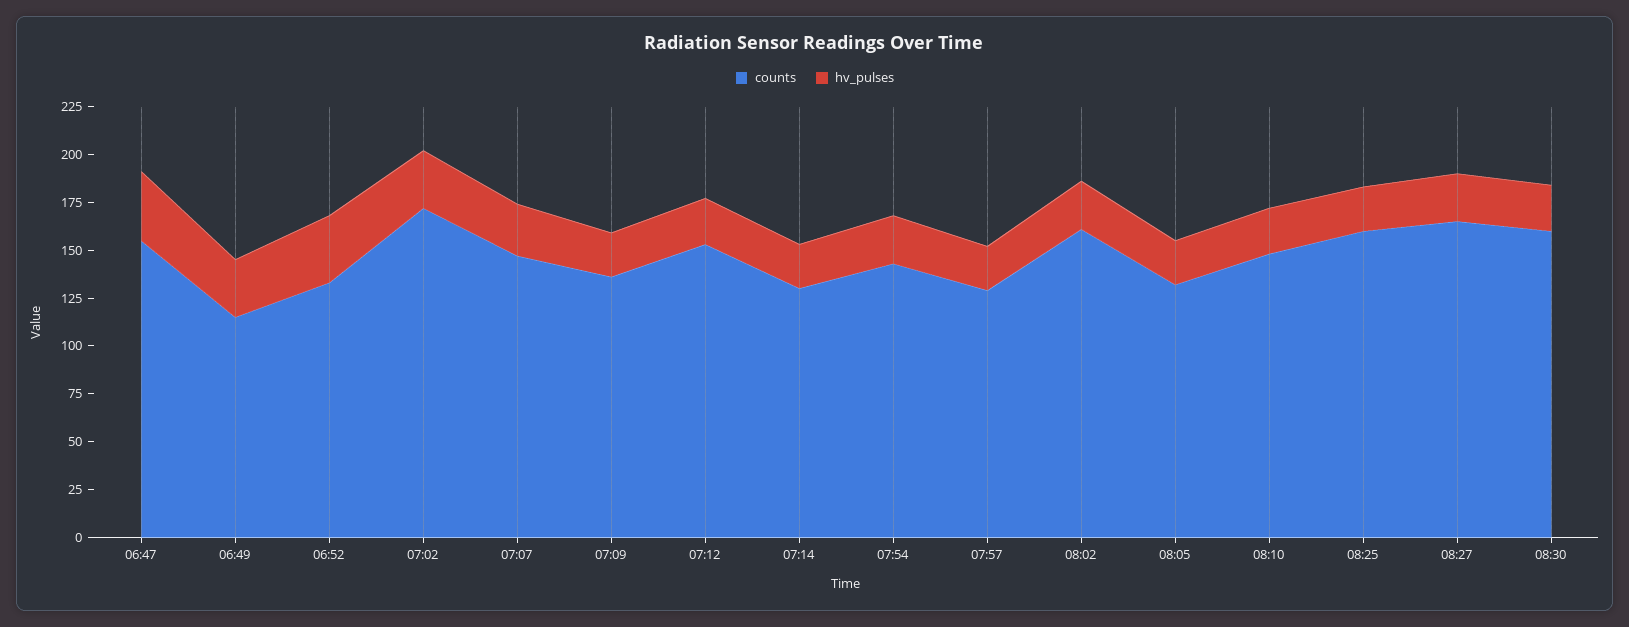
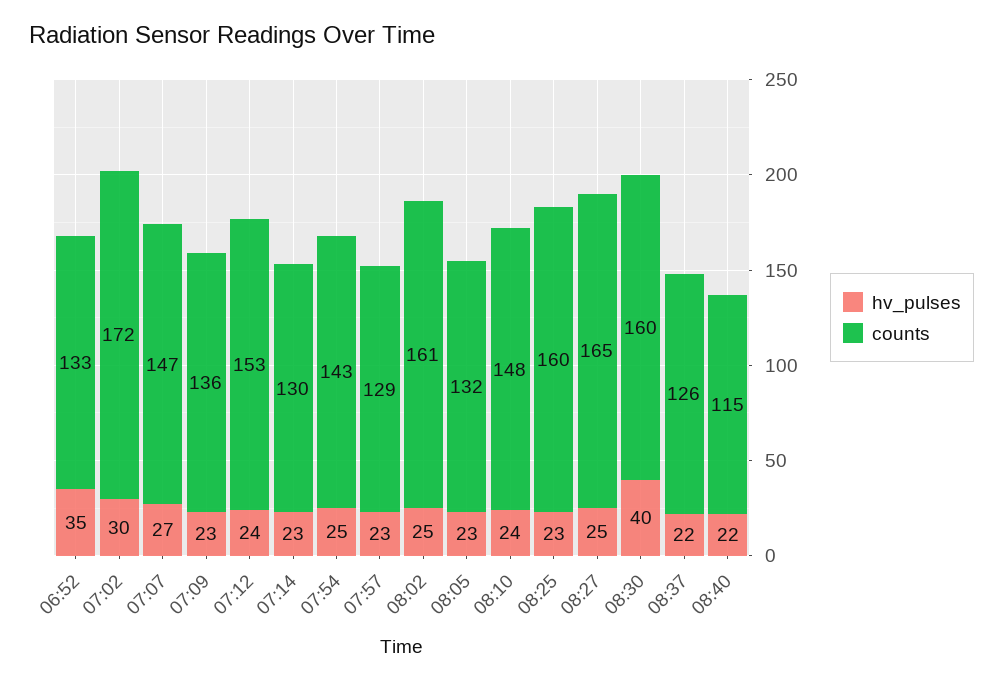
counts, 06:47: 155 -> none
hv_pulses, 06:47: 35 -> none
counts, 06:49: 115 -> none
hv_pulses, 06:49: 30 -> none
hv_pulses, 08:30: 25 -> 40
hv_pulses, 08:37: none -> 22
counts, 08:37: none -> 126
hv_pulses, 08:40: none -> 22
counts, 08:40: none -> 115

